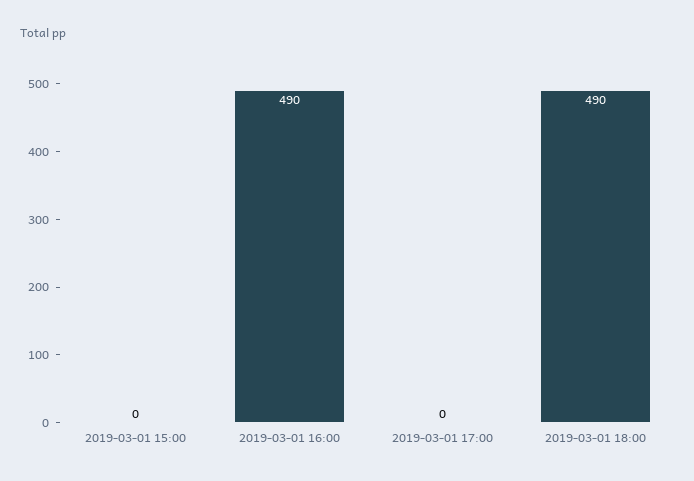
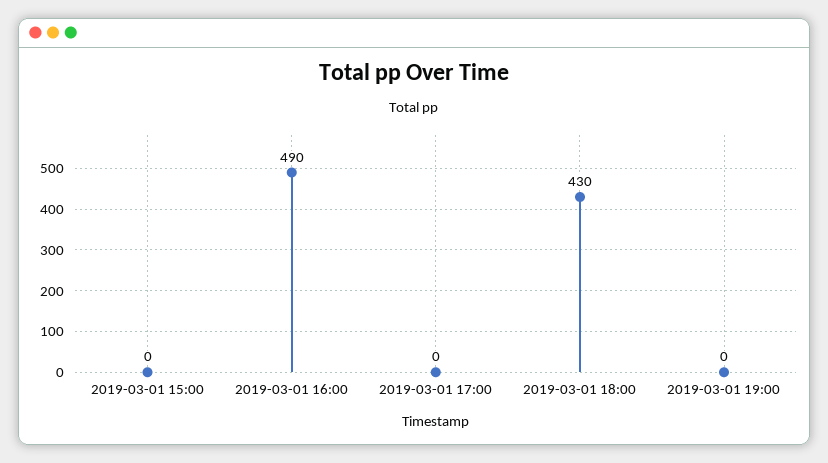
2019-03-01 18:00: 490 -> 430
2019-03-01 19:00: none -> 0

